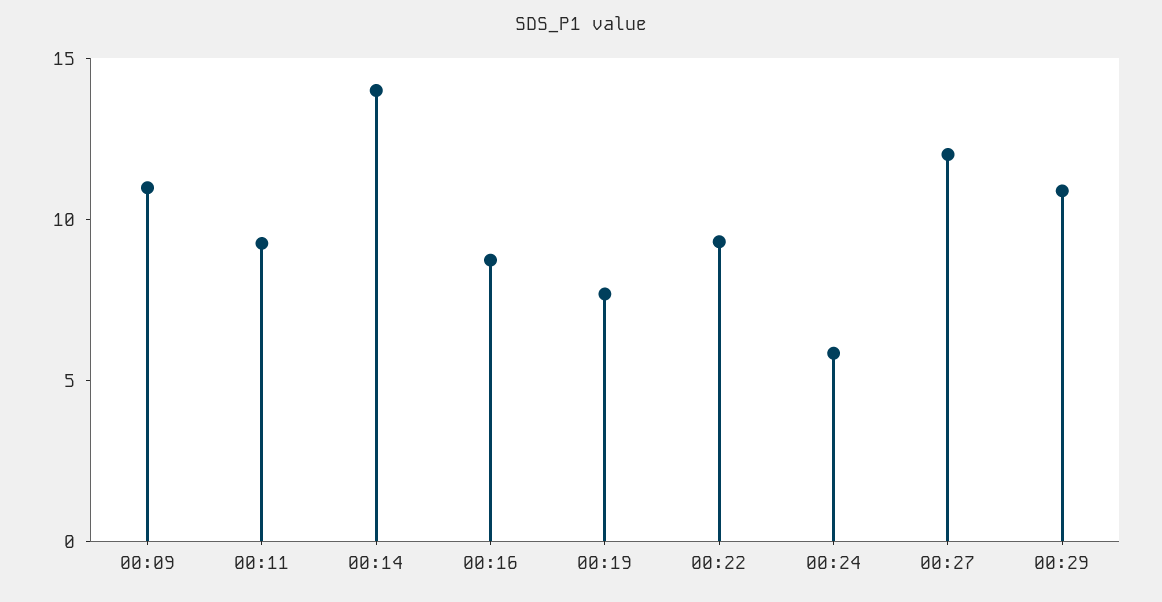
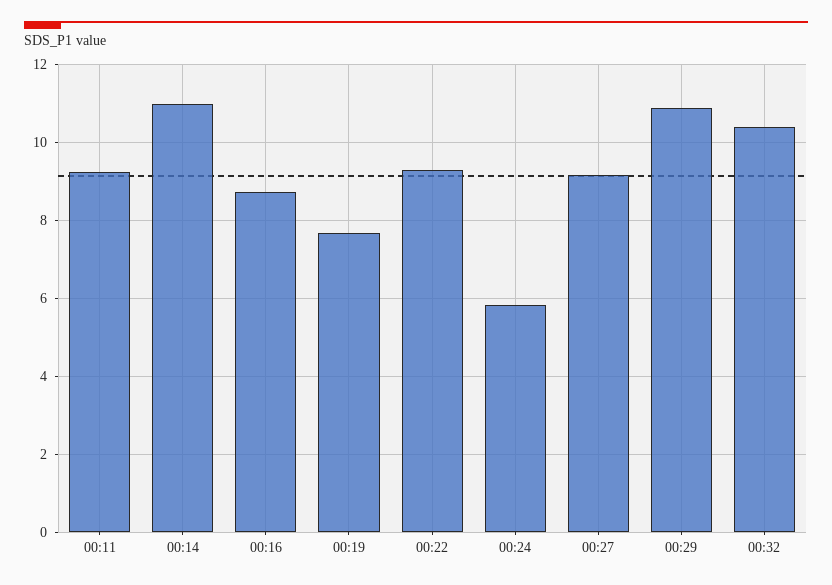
00:09: 11 -> none
00:14: 14 -> 11
00:27: 12 -> 9.2
00:32: none -> 10.4

